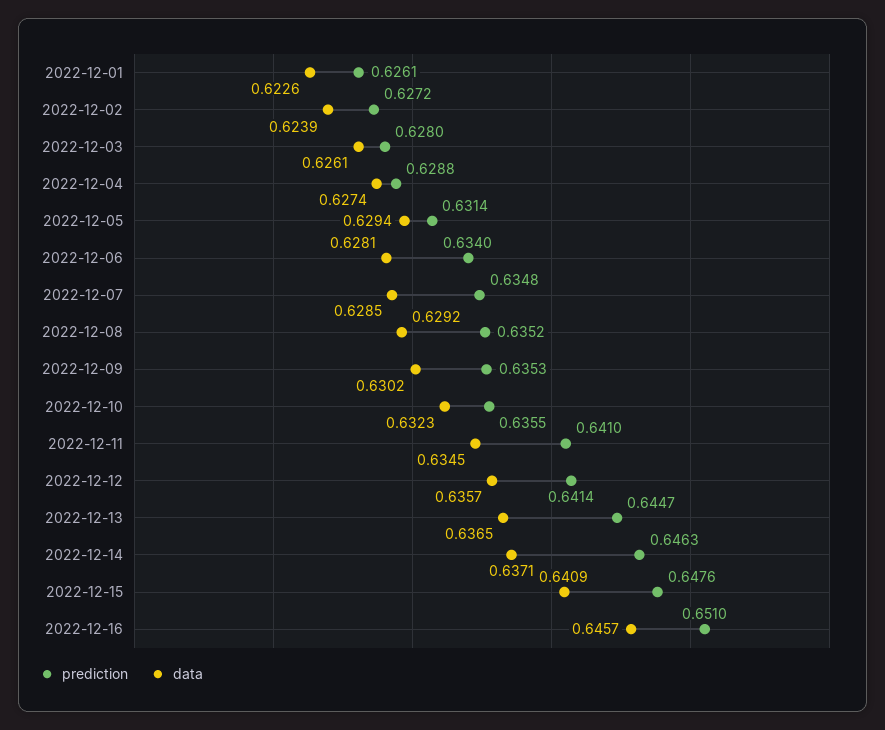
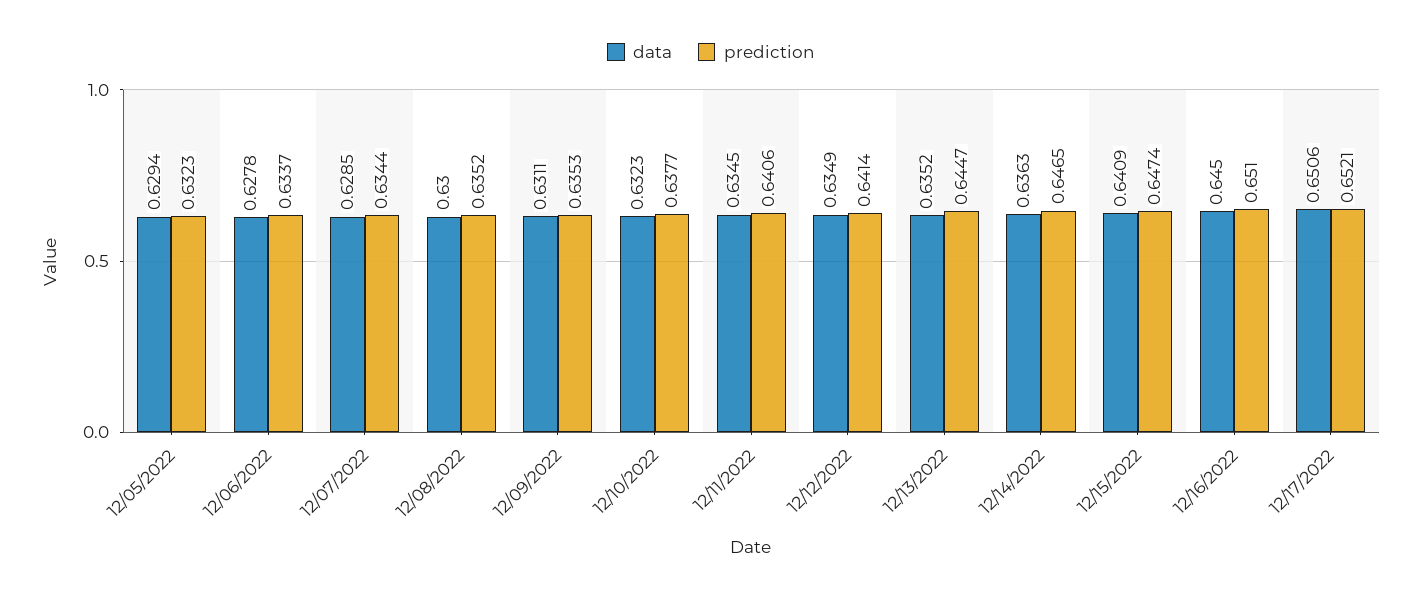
prediction, 2022-12-01: 0.6261 -> none
data, 2022-12-01: 0.6226 -> none
prediction, 2022-12-02: 0.6272 -> none
data, 2022-12-02: 0.6239 -> none
prediction, 2022-12-03: 0.628 -> none
data, 2022-12-03: 0.6261 -> none
prediction, 2022-12-04: 0.6288 -> none
data, 2022-12-04: 0.6274 -> none
prediction, 2022-12-05: 0.6314 -> 0.6323
prediction, 2022-12-06: 0.634 -> 0.6337
data, 2022-12-06: 0.6281 -> 0.6278
prediction, 2022-12-07: 0.6348 -> 0.6344
data, 2022-12-08: 0.6292 -> 0.63
data, 2022-12-09: 0.6302 -> 0.6311
prediction, 2022-12-10: 0.6355 -> 0.6377
prediction, 2022-12-11: 0.641 -> 0.6406
data, 2022-12-12: 0.6357 -> 0.6349
data, 2022-12-13: 0.6365 -> 0.6352
prediction, 2022-12-14: 0.6463 -> 0.6465
data, 2022-12-14: 0.6371 -> 0.6363
prediction, 2022-12-15: 0.6476 -> 0.6474
data, 2022-12-16: 0.6457 -> 0.645
data, 12/17/2022: none -> 0.6506
prediction, 12/17/2022: none -> 0.6521

